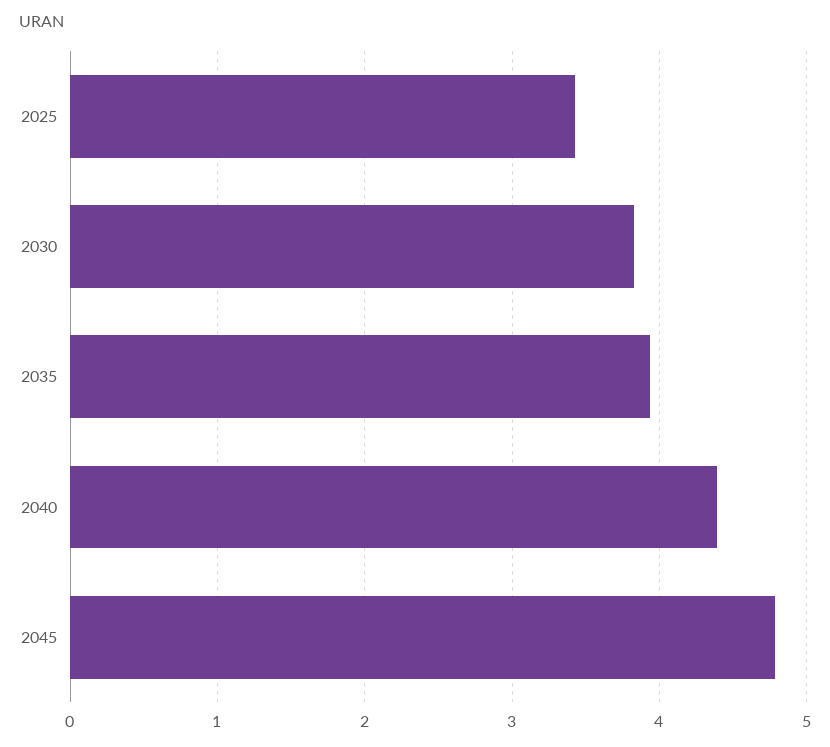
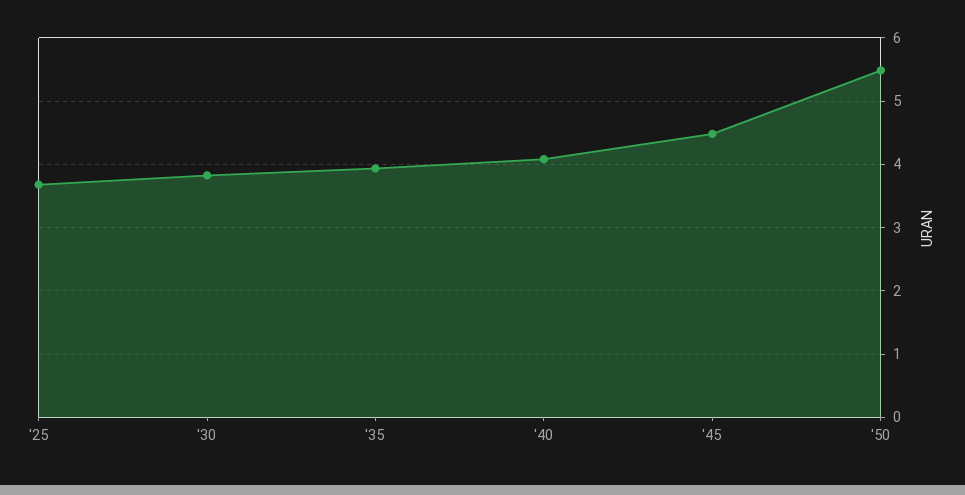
2025: 3.4 -> 3.7
2040: 4.4 -> 4.1
2045: 4.8 -> 4.5
'50: none -> 5.5

